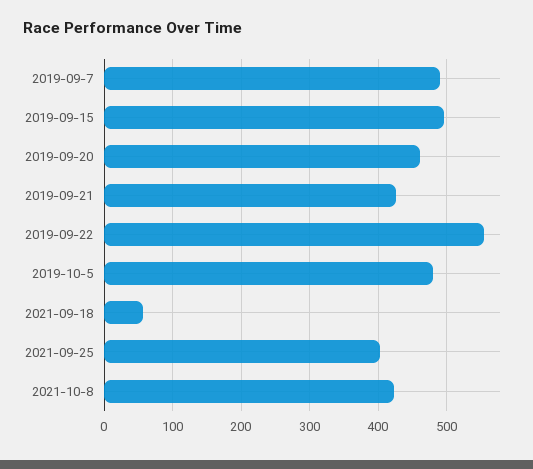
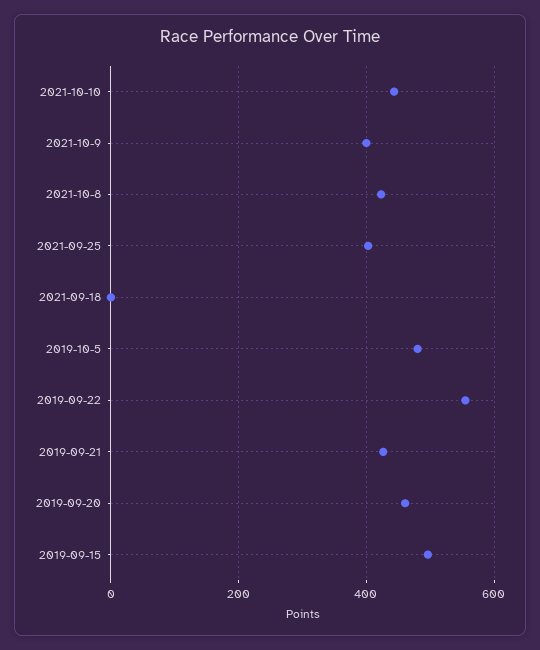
2019-09-7: 490 -> none
2021-09-18: 60 -> 0
2021-10-10: none -> 440
2021-10-9: none -> 400

